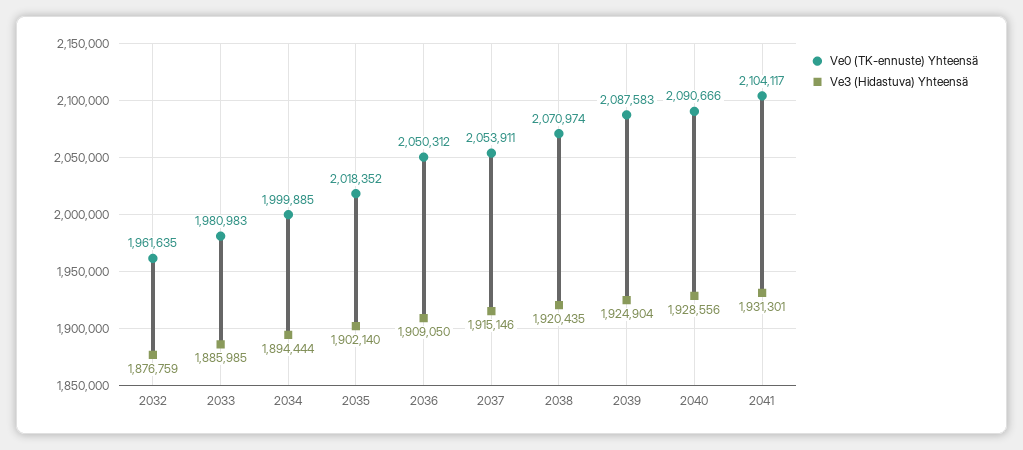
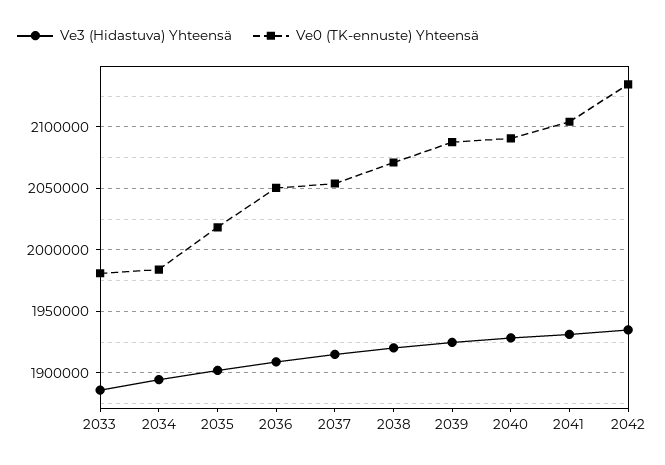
Ve0 (TK-ennuste) Yhteensä, 2032: 1961635 -> none
Ve3 (Hidastuva) Yhteensä, 2032: 1876759 -> none
Ve0 (TK-ennuste) Yhteensä, 2034: 1999885 -> 1985000
Ve3 (Hidastuva) Yhteensä, 2042: none -> 1935000
Ve0 (TK-ennuste) Yhteensä, 2042: none -> 2135000

